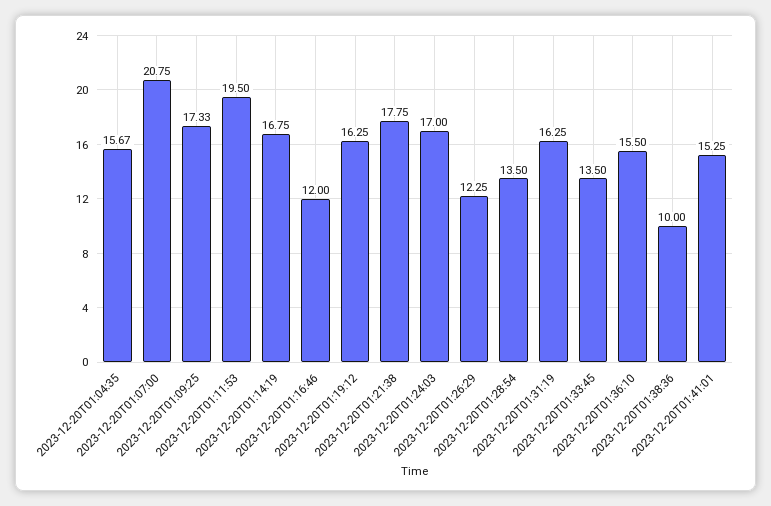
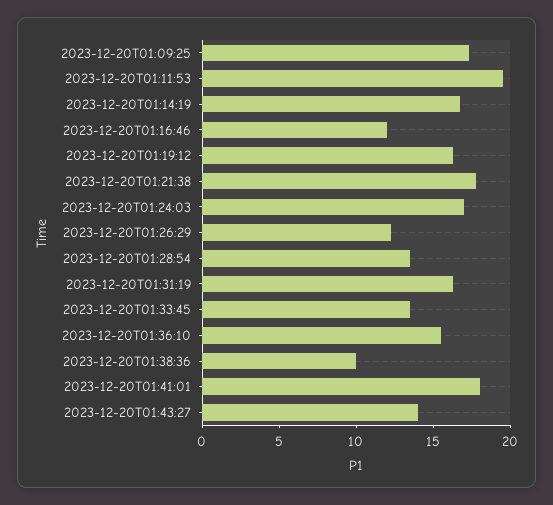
2023-12-20T01:04:35: 15.67 -> none
2023-12-20T01:07:00: 20.75 -> none
2023-12-20T01:41:01: 15.25 -> 18
2023-12-20T01:43:27: none -> 14

